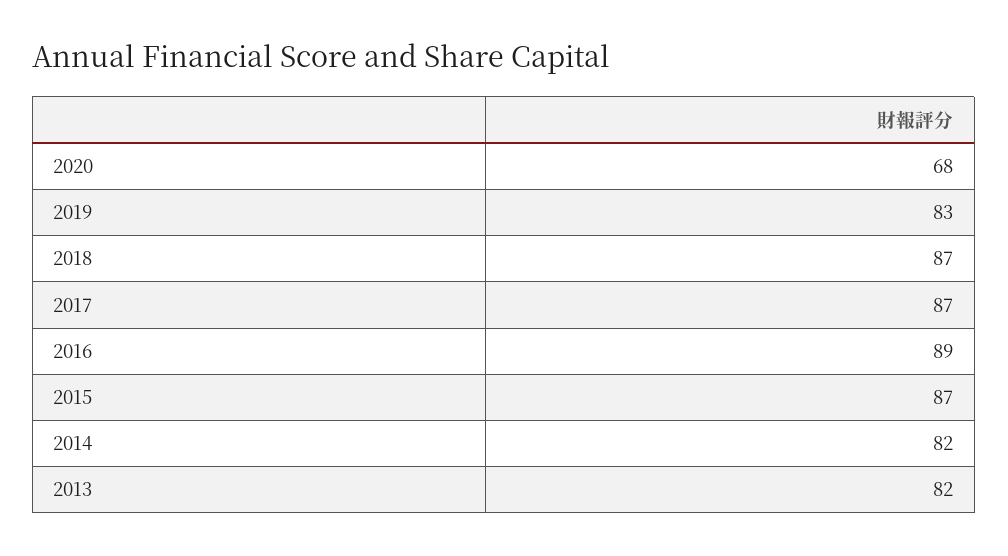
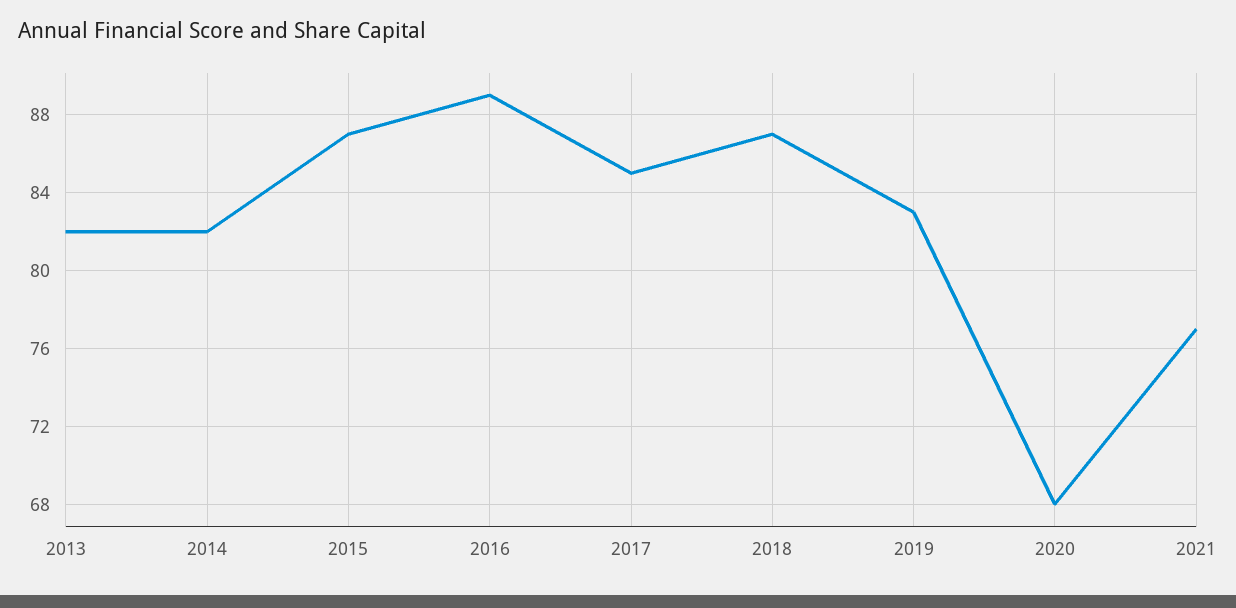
2017: 87 -> 85
2021: none -> 77

